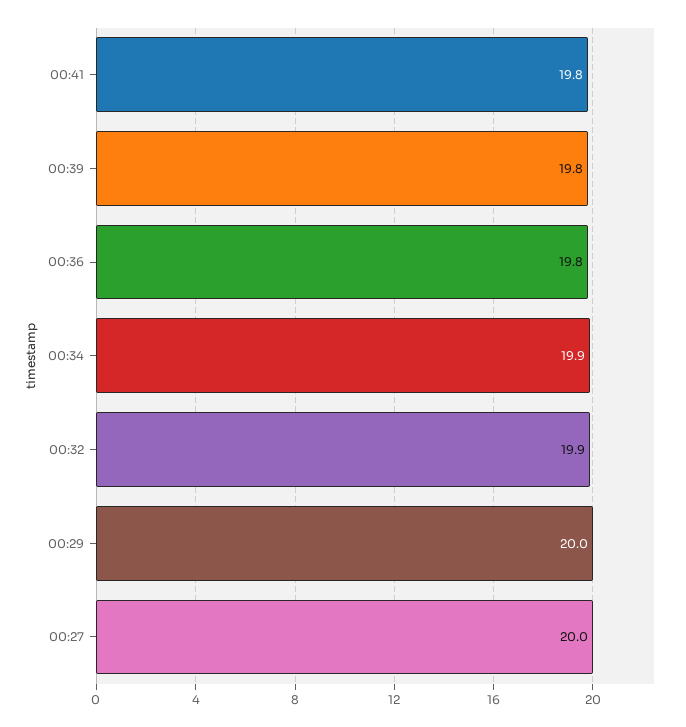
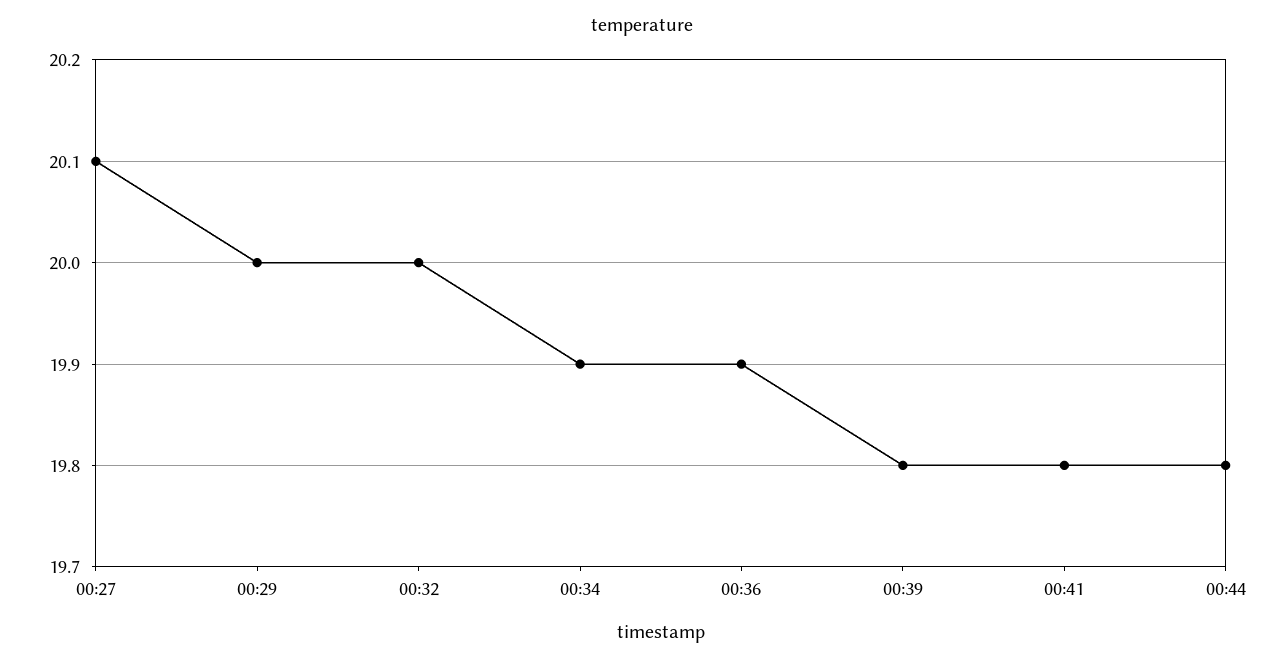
00:36: 19.8 -> 19.9
00:32: 19.9 -> 20
00:27: 20 -> 20.1
00:44: none -> 19.8

